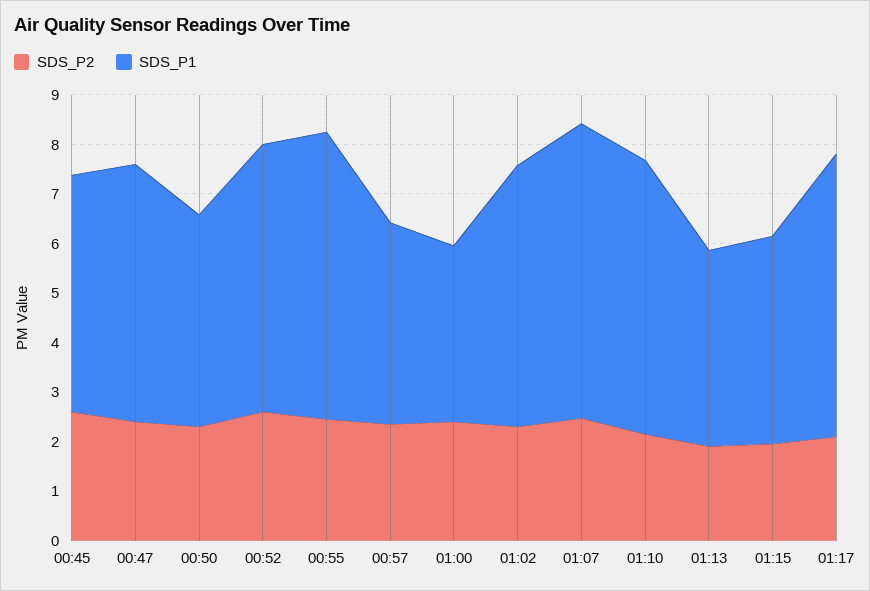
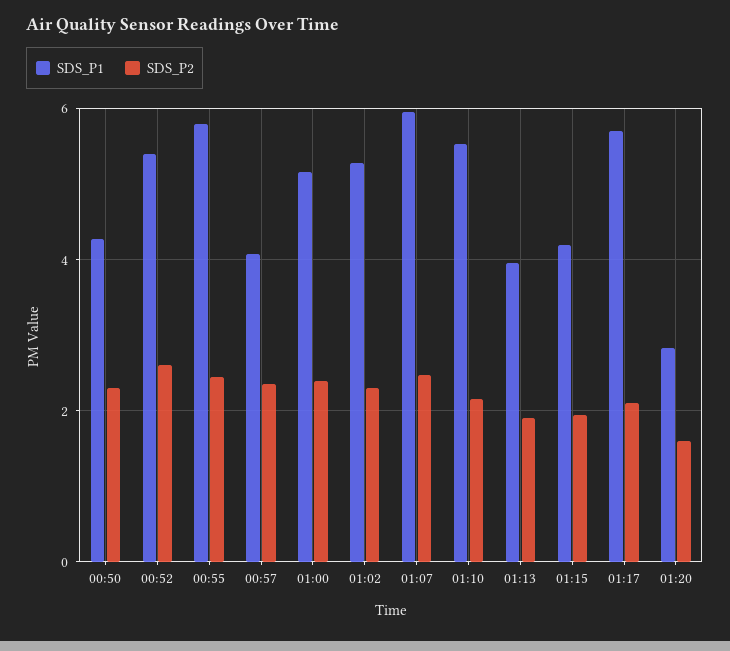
SDS_P2, 00:45: 2.6 -> none
SDS_P1, 00:45: 4.8 -> none
SDS_P2, 00:47: 2.4 -> none
SDS_P1, 00:47: 5.2 -> none
SDS_P1, 01:00: 3.6 -> 5.2
SDS_P1, 01:20: none -> 2.8
SDS_P2, 01:20: none -> 1.6

